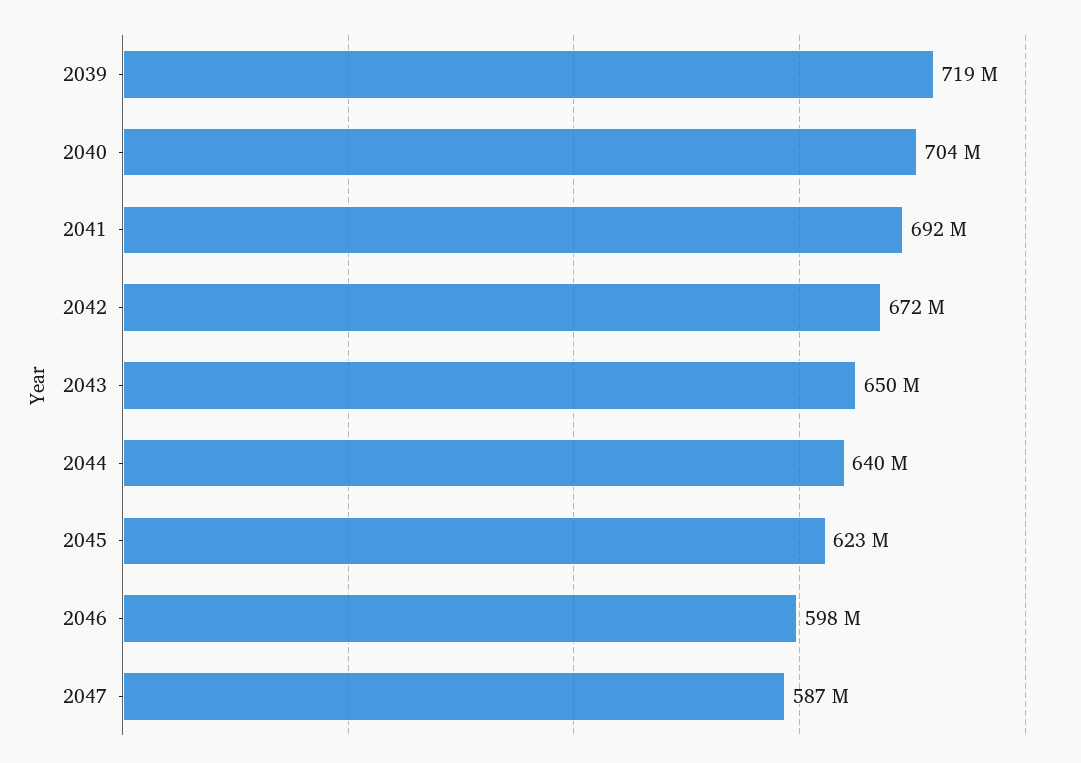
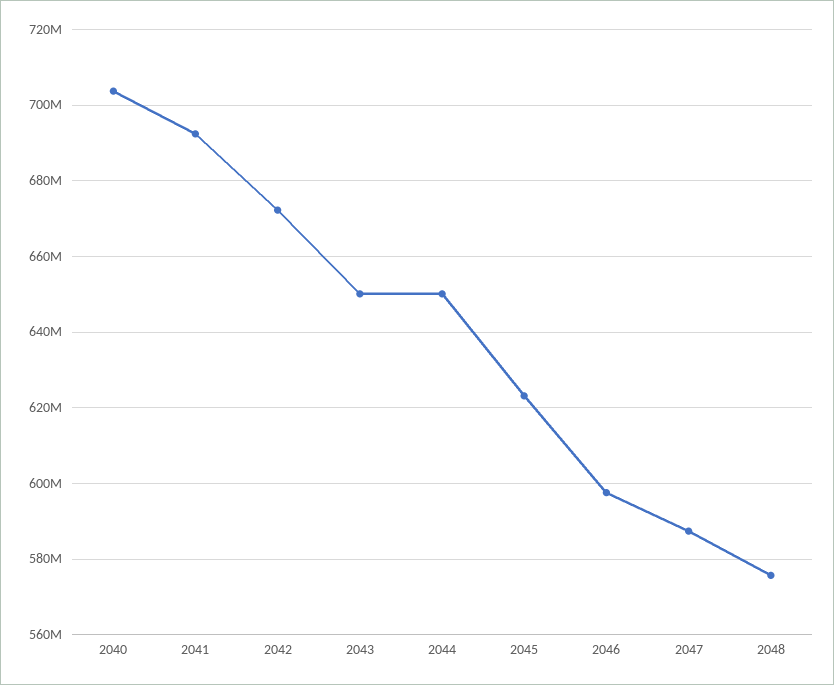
2039: 719000000 -> none
2044: 640000000 -> 650000000
2048: none -> 576000000

